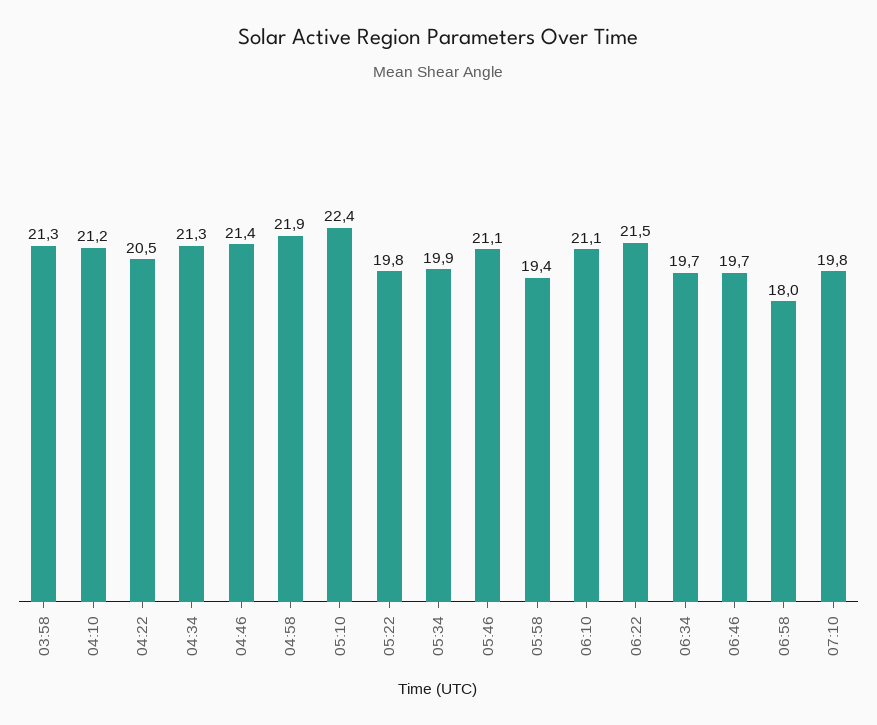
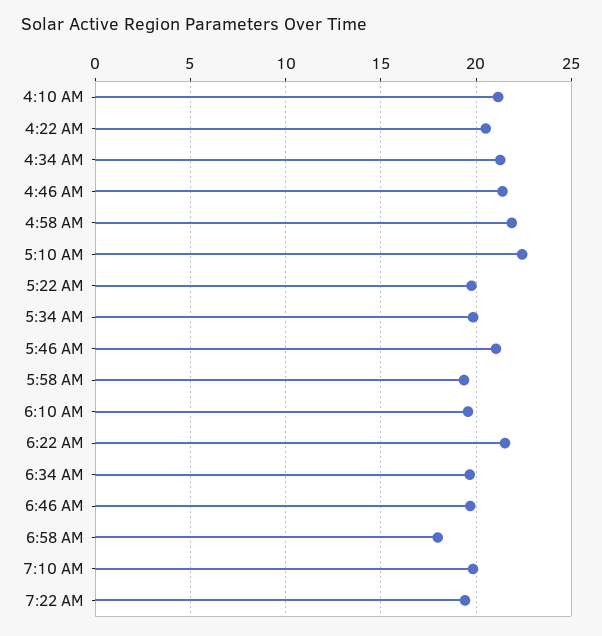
03:58: 21.3 -> none
06:10: 21.1 -> 19.5
7:22 AM: none -> 19.5

